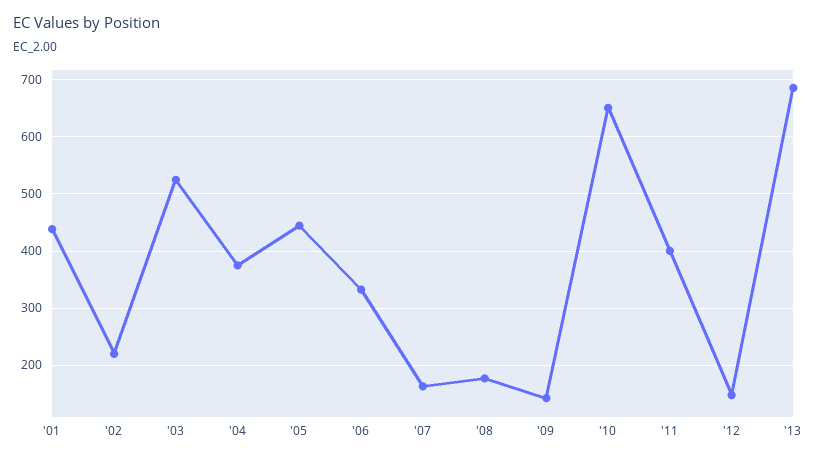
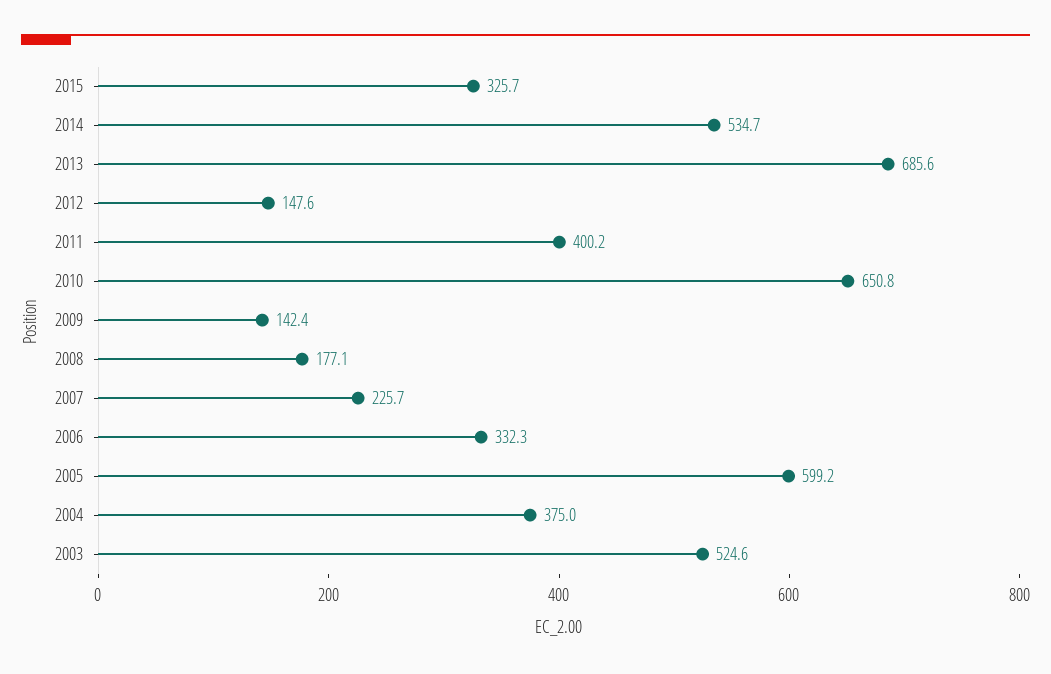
'01: 440 -> none
'02: 220 -> none
'05: 440 -> 599.2
'07: 160 -> 225.7
2015: none -> 325.7
2014: none -> 534.7

